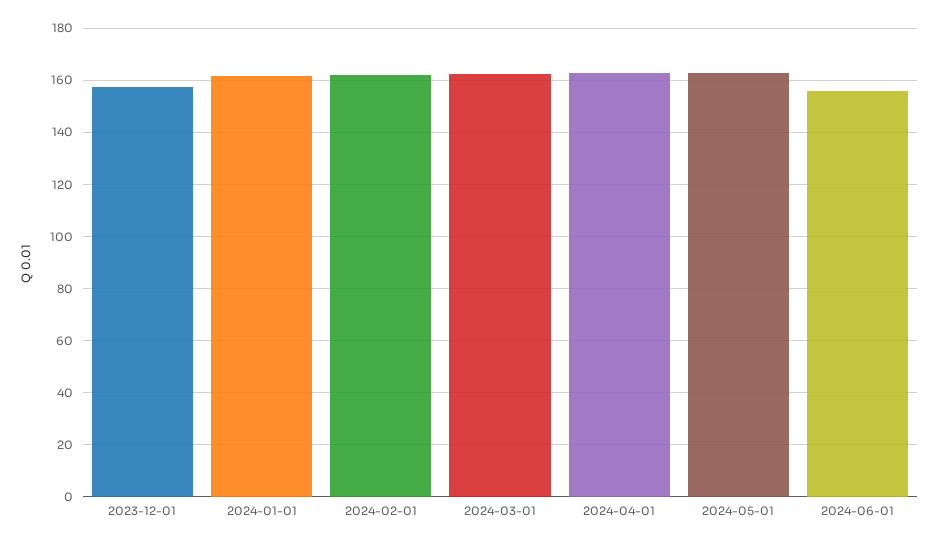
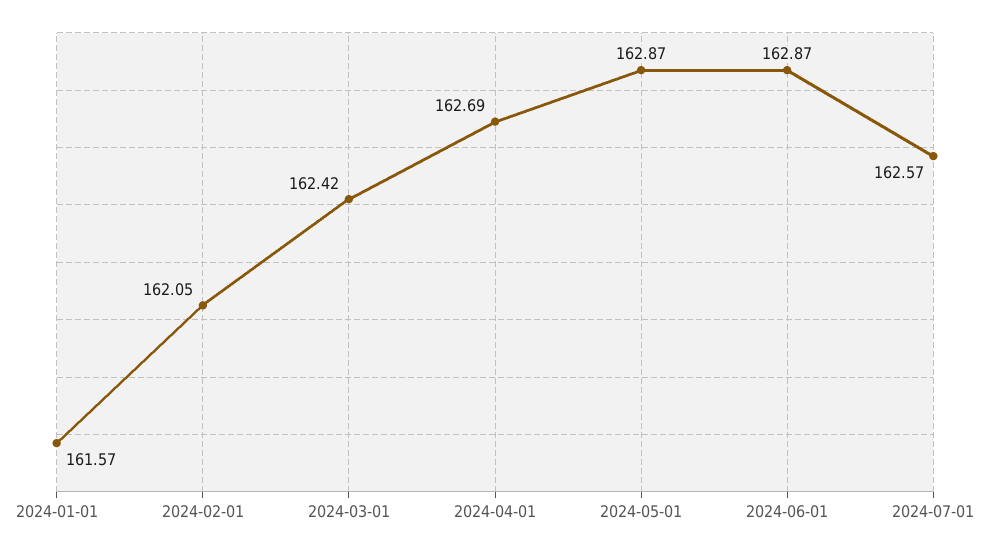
2023-12-01: 157.5 -> none
2024-06-01: 155 -> 162.87
2024-07-01: none -> 162.57

